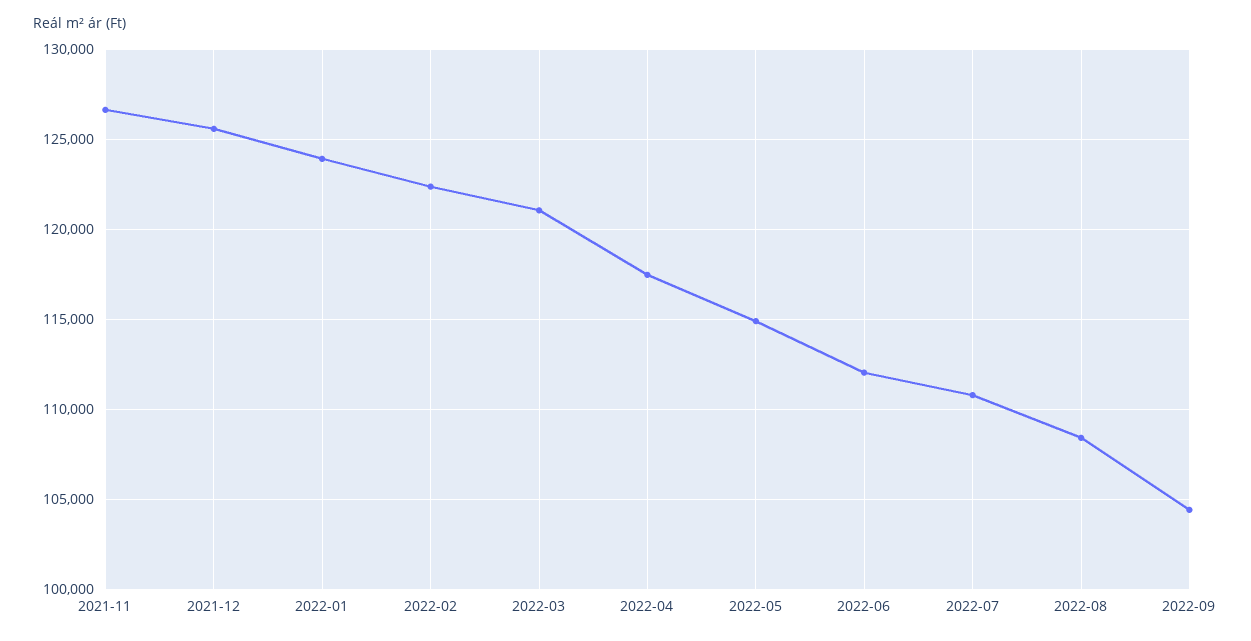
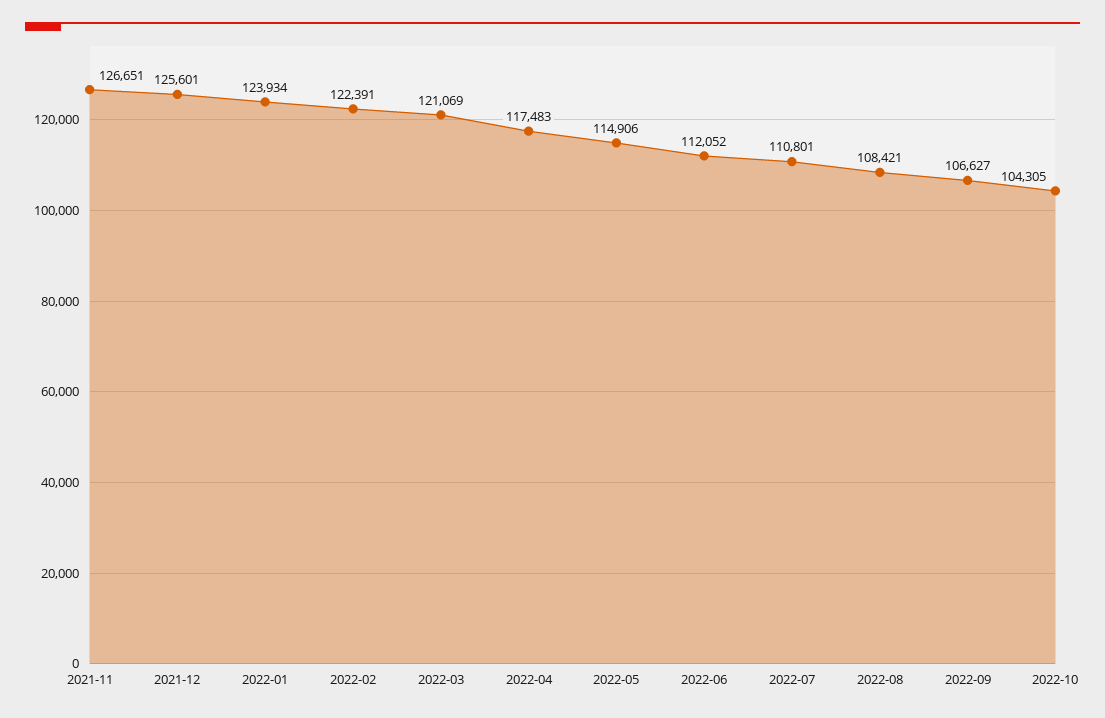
2022-09: 104500 -> 106627
2022-10: none -> 104305

